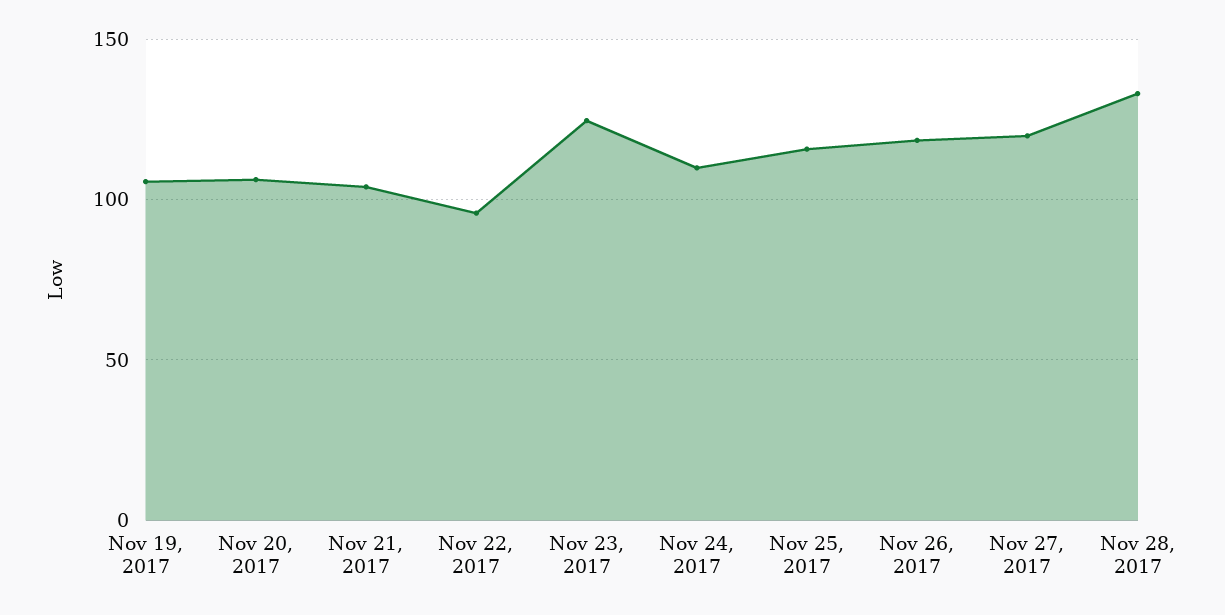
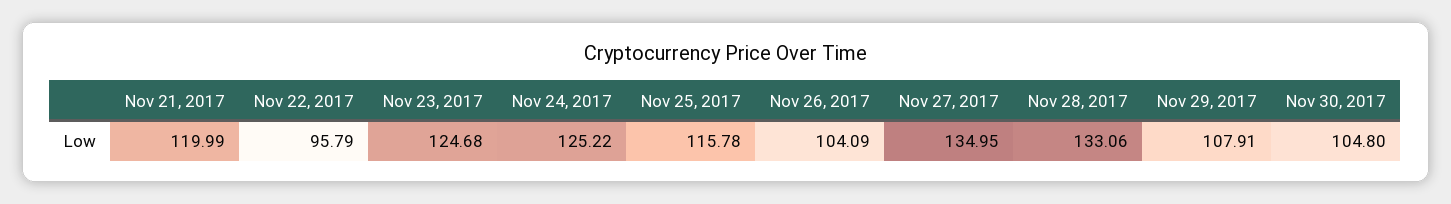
Nov 19, 2017: 105 -> none
Nov 20, 2017: 105 -> none
Nov 21, 2017: 105 -> 119.99
Nov 24, 2017: 110 -> 125.22
Nov 26, 2017: 120 -> 104.09
Nov 27, 2017: 120 -> 134.95
Nov 29, 2017: none -> 107.91
Nov 30, 2017: none -> 104.8

